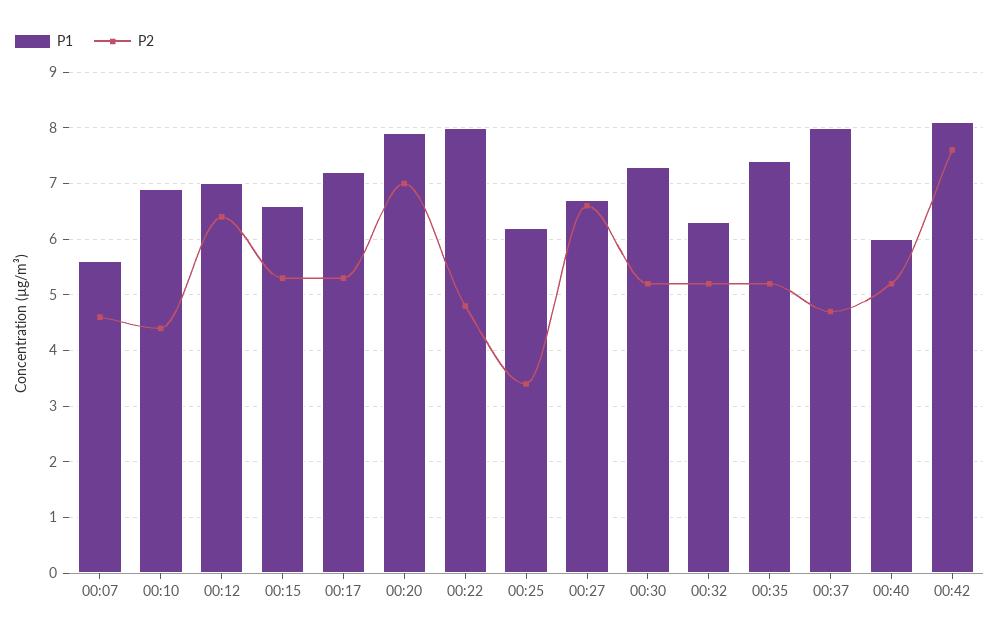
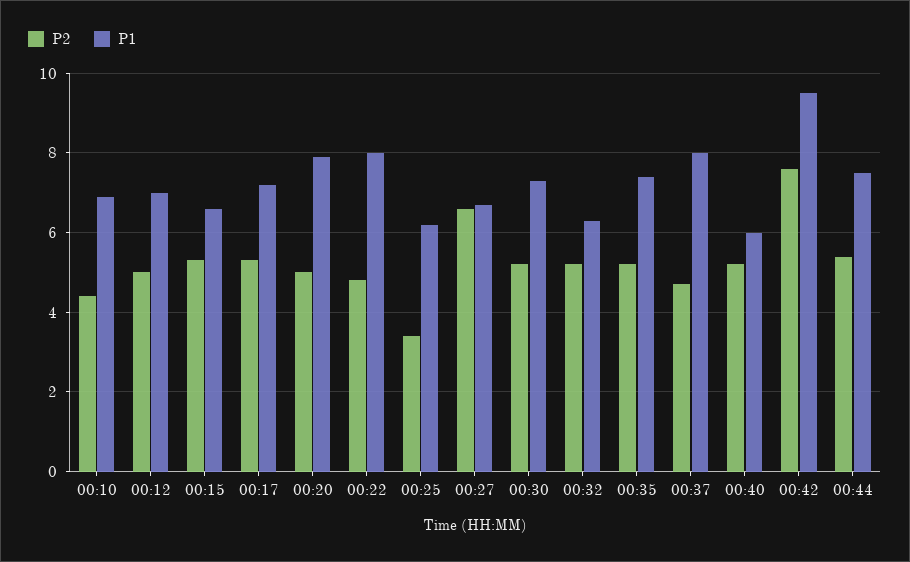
P1, 00:07: 5.5 -> none
P2, 00:07: 4.5 -> none
P2, 00:12: 6.5 -> 5
P2, 00:20: 7 -> 5
P1, 00:42: 8 -> 9.5
P2, 00:44: none -> 5.5
P1, 00:44: none -> 7.5

